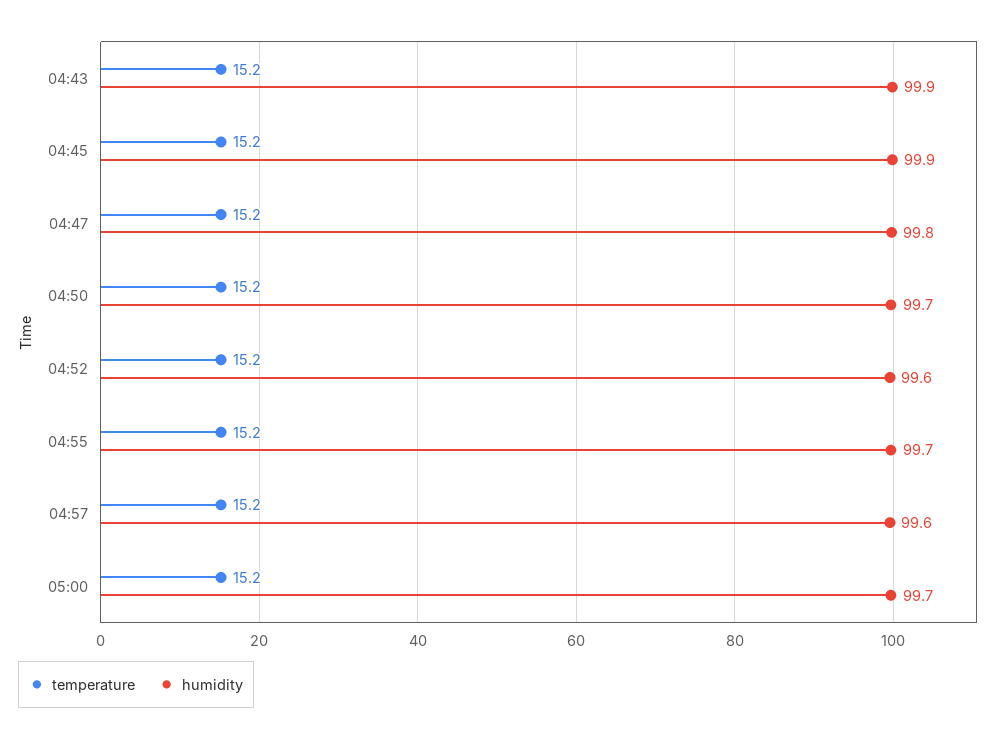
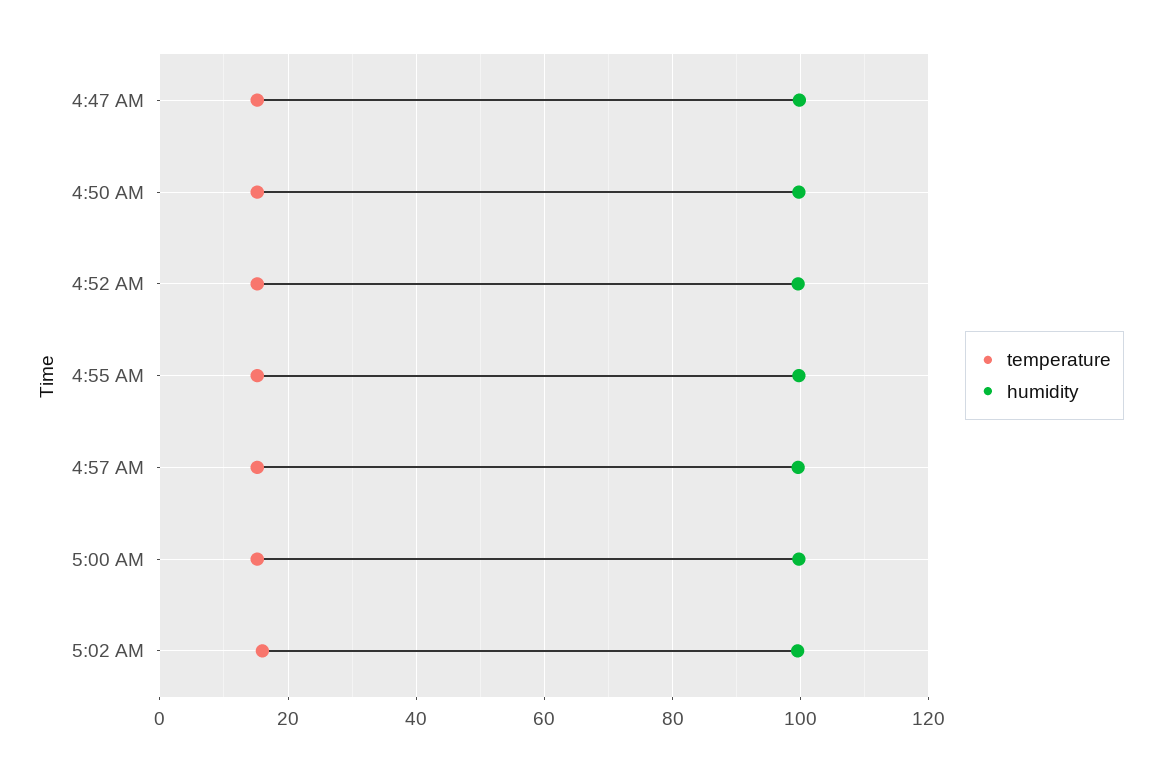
temperature, 04:43: 15.2 -> none
humidity, 04:43: 99.9 -> none
temperature, 04:45: 15.2 -> none
humidity, 04:45: 99.9 -> none
temperature, 5:02 AM: none -> 16
humidity, 5:02 AM: none -> 100

